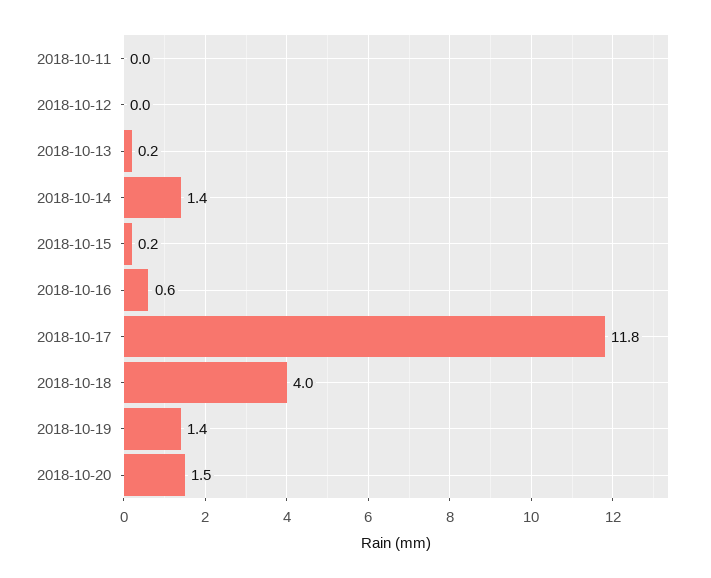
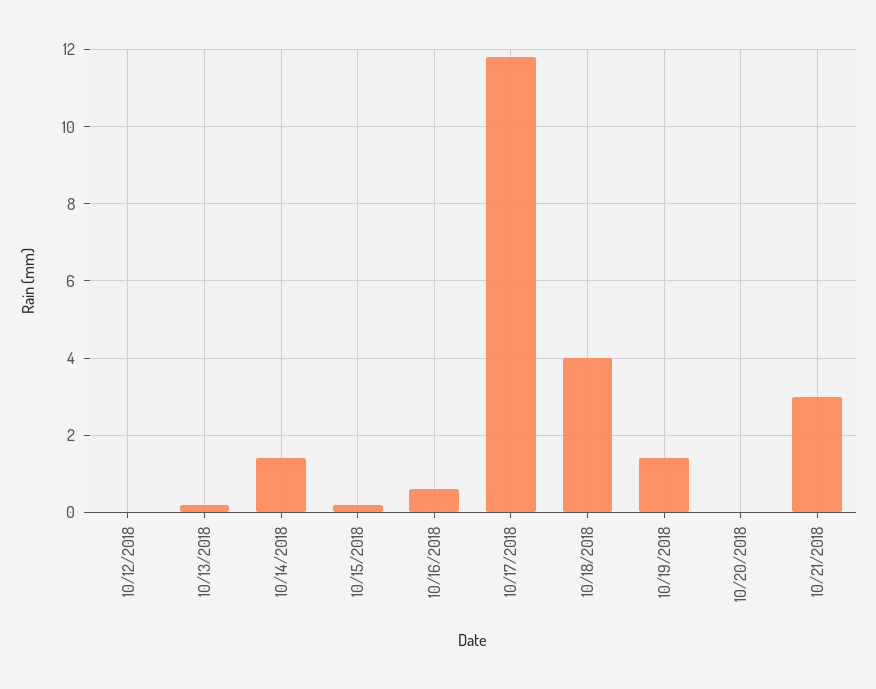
2018-10-11: 0 -> none
2018-10-20: 1.5 -> 0
10/21/2018: none -> 3

